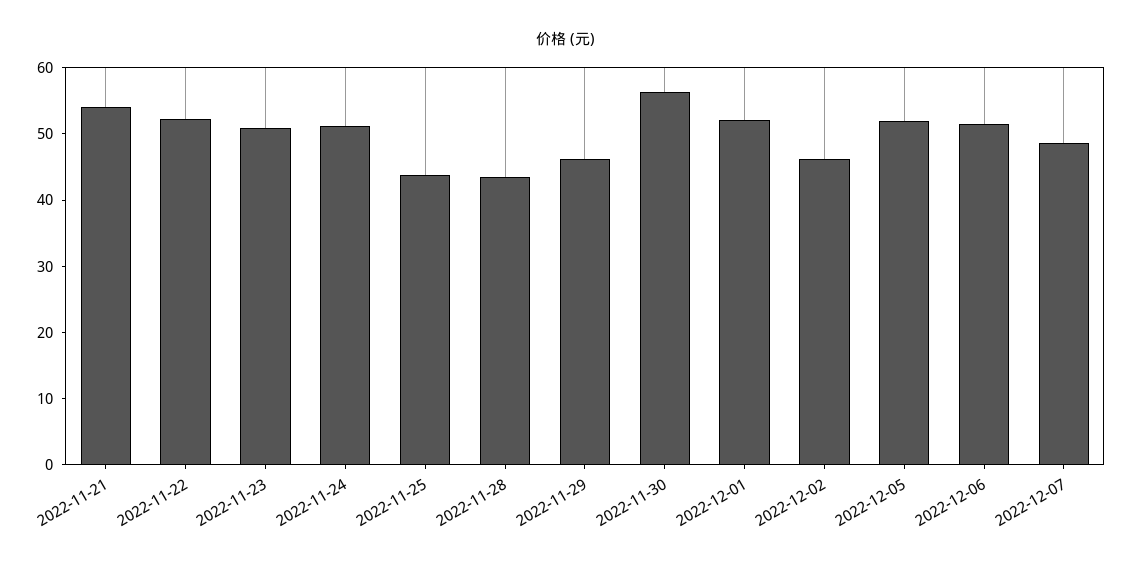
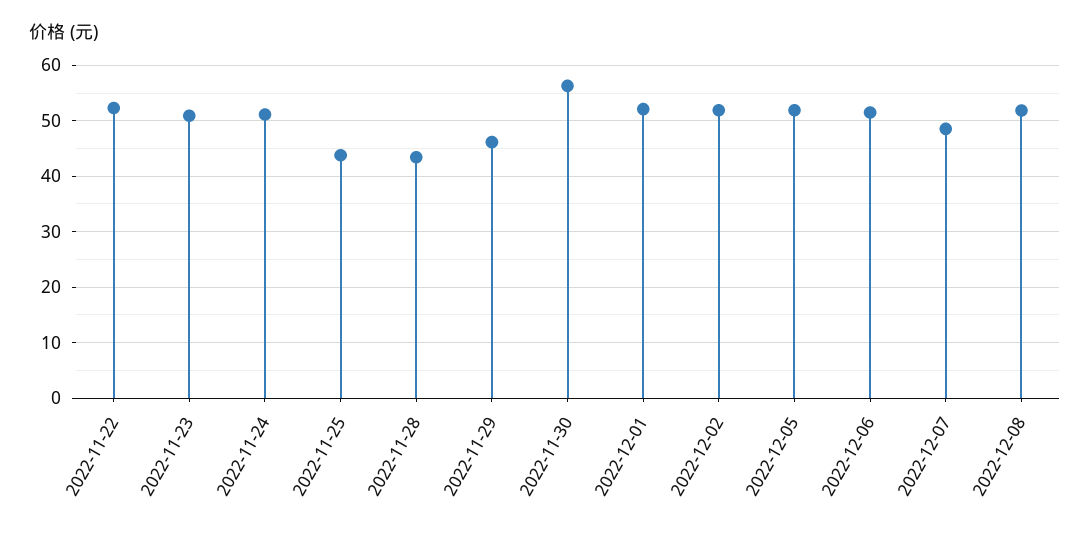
2022-11-21: 54 -> none
2022-12-02: 46 -> 52
2022-12-08: none -> 52

